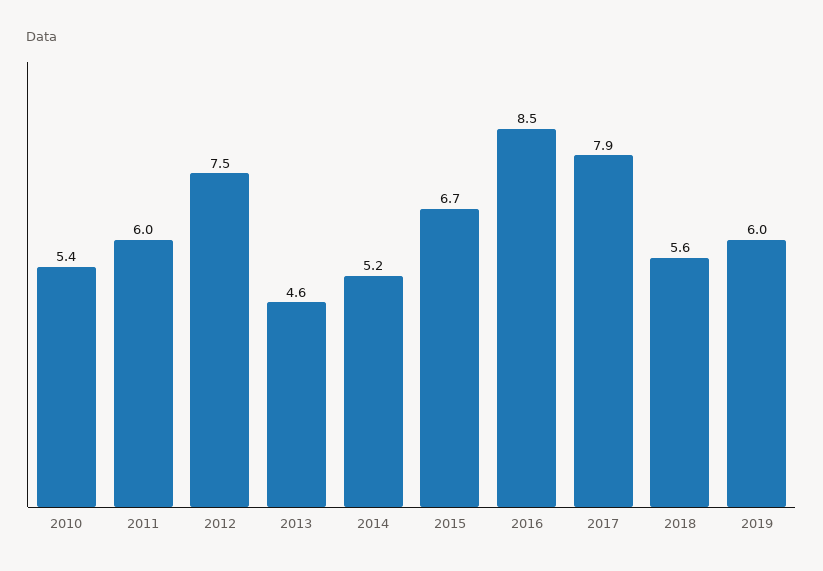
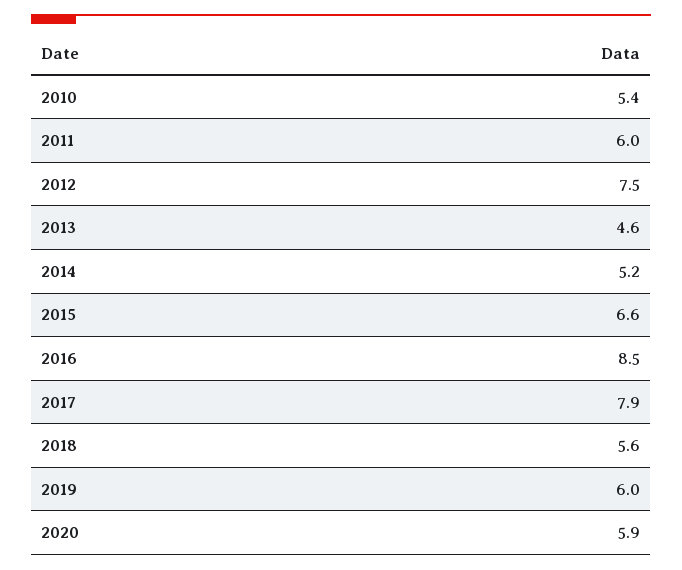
2015: 6.7 -> 6.6
2020: none -> 5.9

